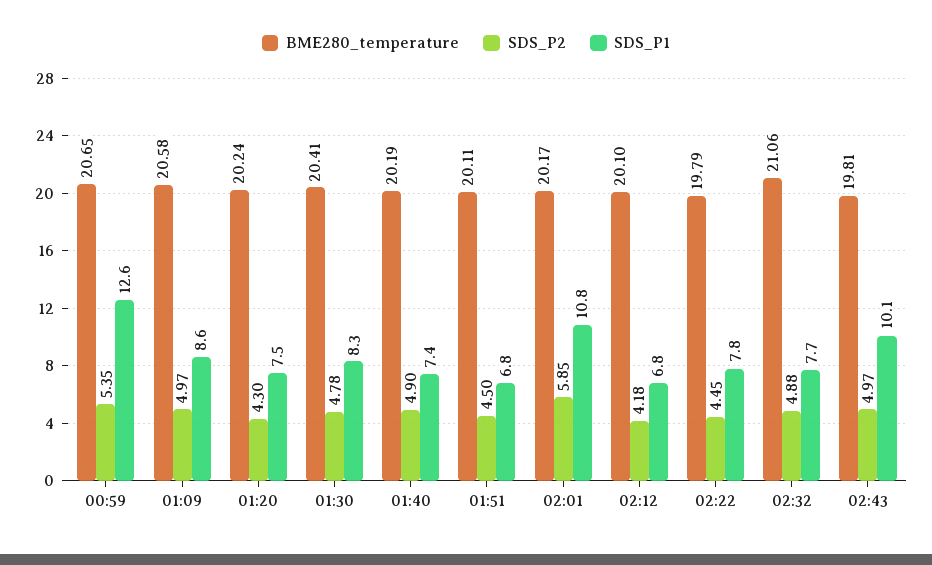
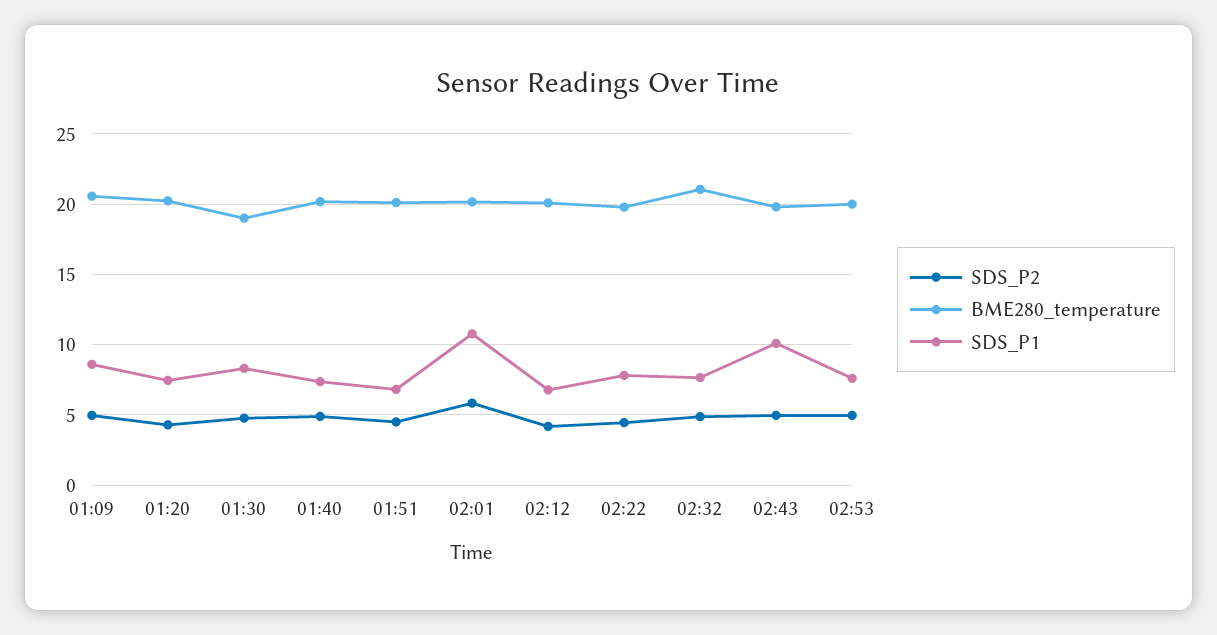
BME280_temperature, 00:59: 20.65 -> none
SDS_P2, 00:59: 5.35 -> none
SDS_P1, 00:59: 12.6 -> none
BME280_temperature, 01:30: 20.41 -> 19
SDS_P2, 02:53: none -> 5
BME280_temperature, 02:53: none -> 20
SDS_P1, 02:53: none -> 7.5

